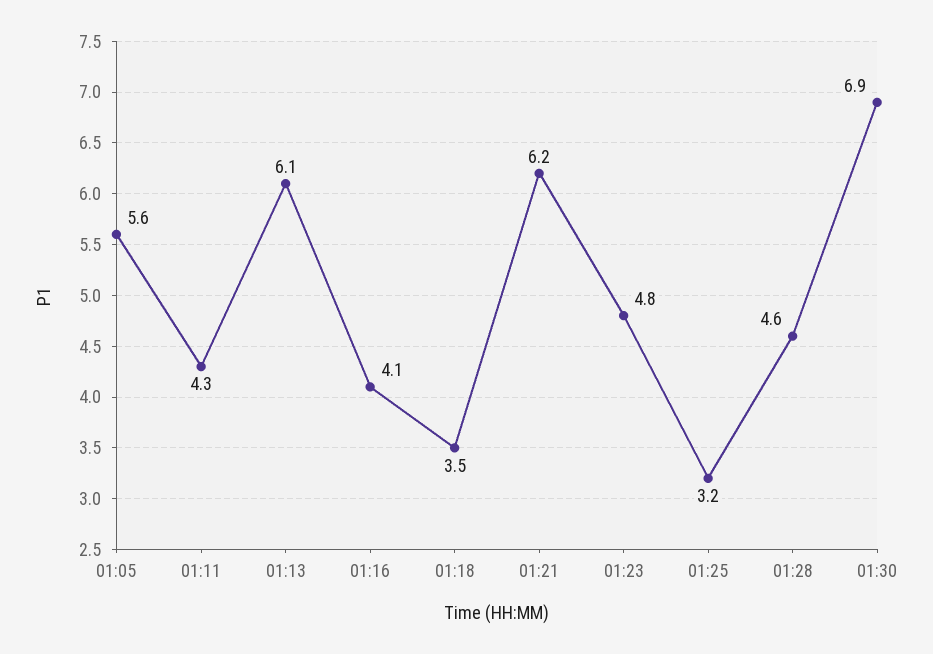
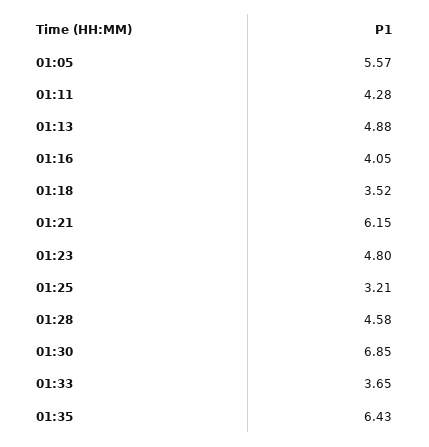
01:13: 6.1 -> 4.88
01:33: none -> 3.65
01:35: none -> 6.43

